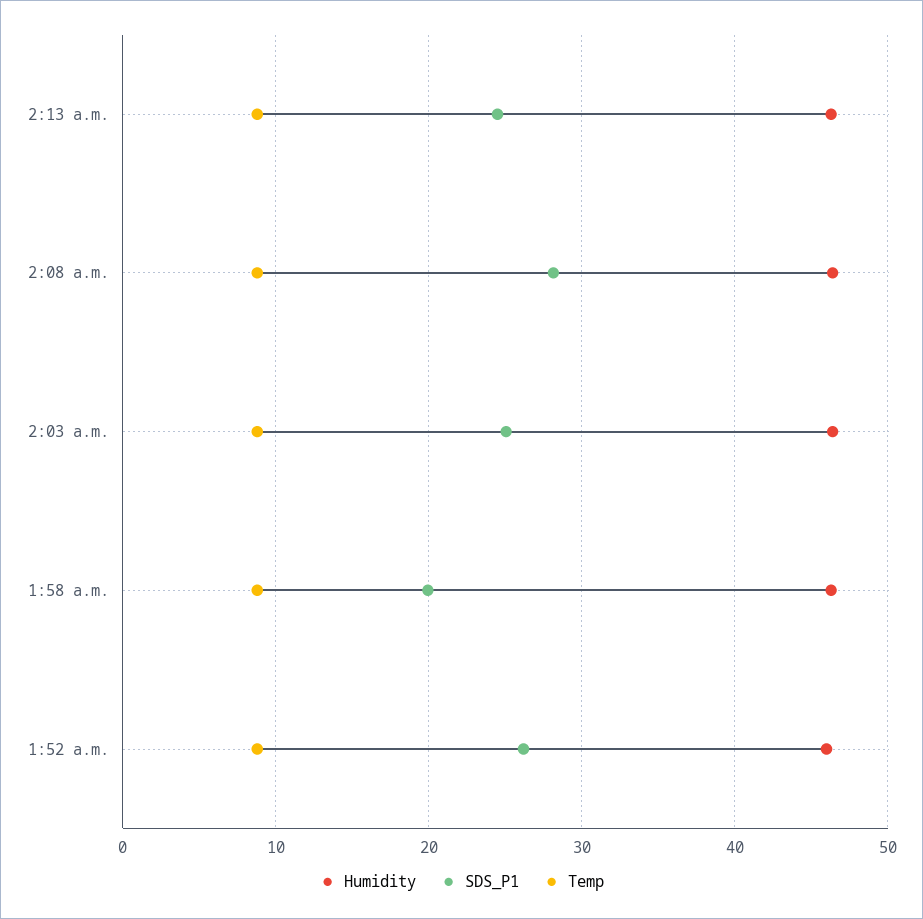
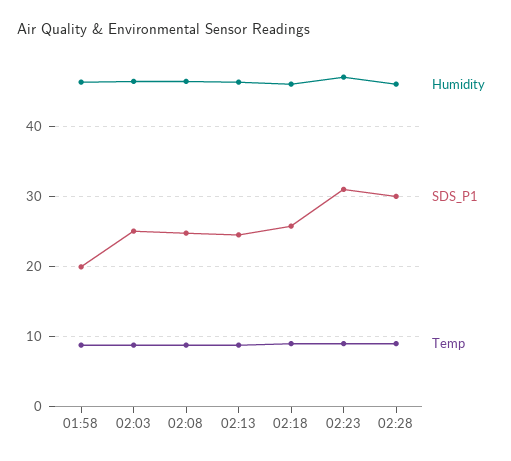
SDS_P1, 2:08 a.m.: 28 -> 25
Humidity, 1:52 a.m.: 46 -> none
SDS_P1, 1:52 a.m.: 26 -> none
Temp, 1:52 a.m.: 9 -> none
Humidity, 02:18: none -> 46
SDS_P1, 02:18: none -> 26
Temp, 02:18: none -> 9
Humidity, 02:23: none -> 47
SDS_P1, 02:23: none -> 31
Temp, 02:23: none -> 9
Humidity, 02:28: none -> 46
SDS_P1, 02:28: none -> 30
Temp, 02:28: none -> 9

